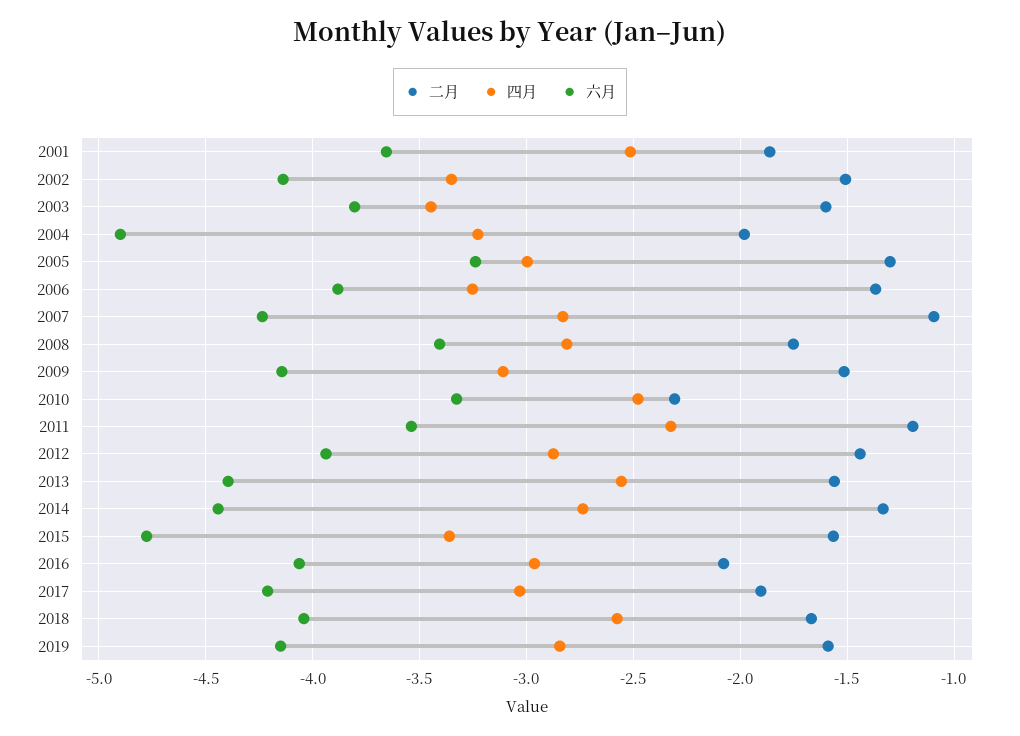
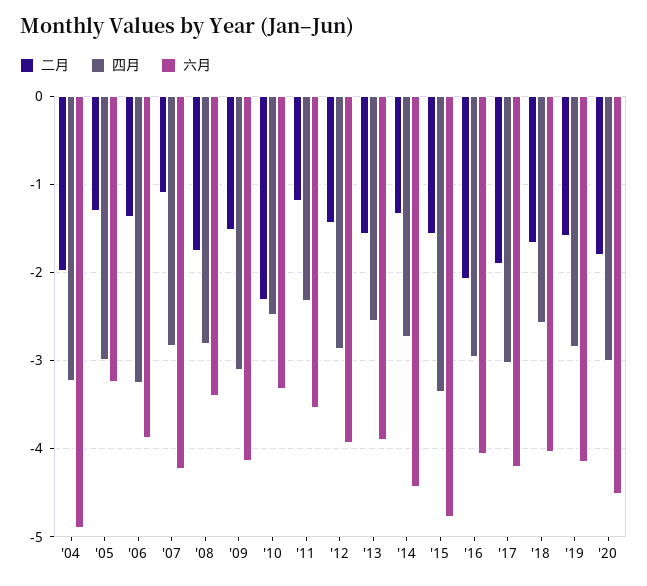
二月, 2001: -1.85 -> none
四月, 2001: -2.5 -> none
六月, 2001: -3.65 -> none
二月, 2002: -1.5 -> none
四月, 2002: -3.35 -> none
六月, 2002: -4.15 -> none
二月, 2003: -1.6 -> none
四月, 2003: -3.45 -> none
六月, 2003: -3.8 -> none
六月, 2013: -4.4 -> -3.9
二月, '20: none -> -1.8
四月, '20: none -> -3
六月, '20: none -> -4.5

